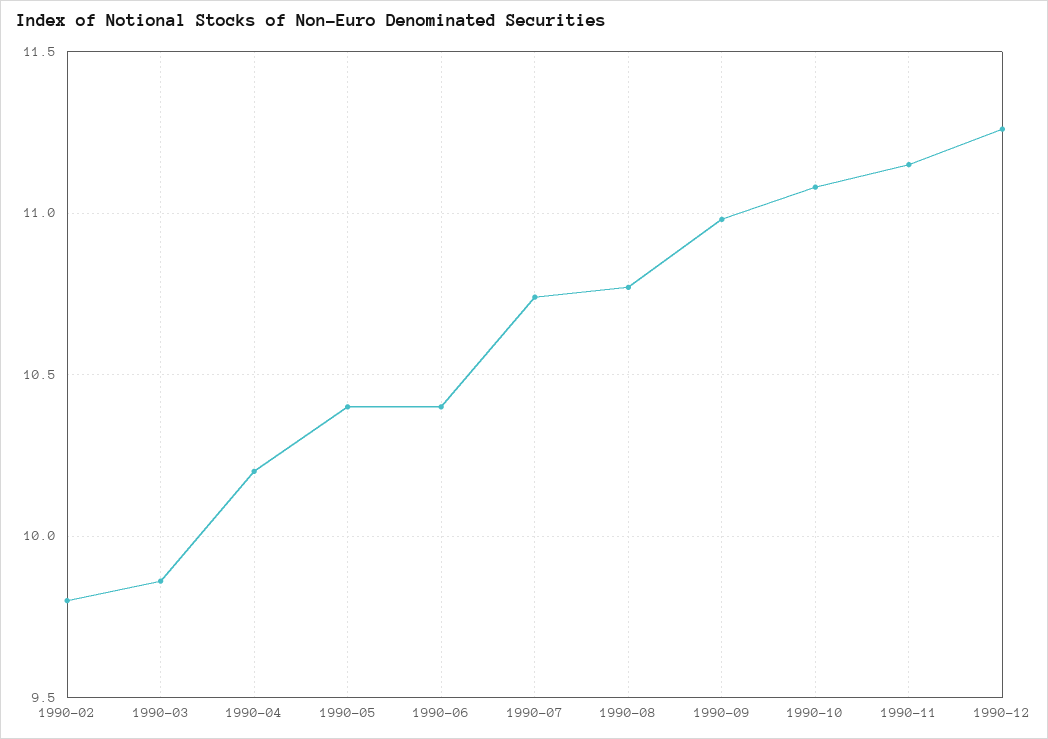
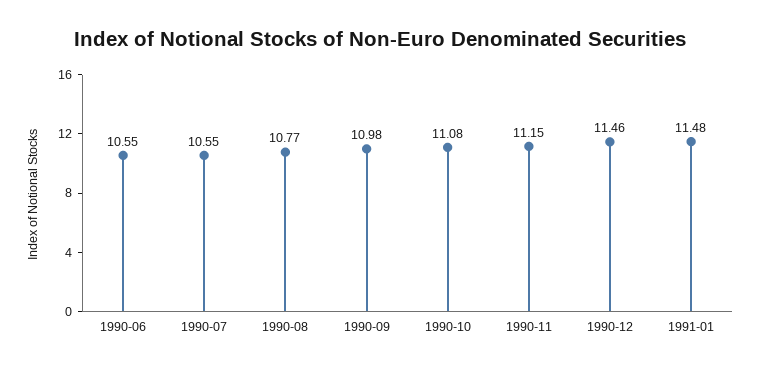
1990-02: 9.8 -> none
1990-03: 9.85 -> none
1990-04: 10.2 -> none
1990-05: 10.4 -> none
1990-06: 10.4 -> 10.55
1990-07: 10.75 -> 10.55
1990-12: 11.25 -> 11.46
1991-01: none -> 11.48

